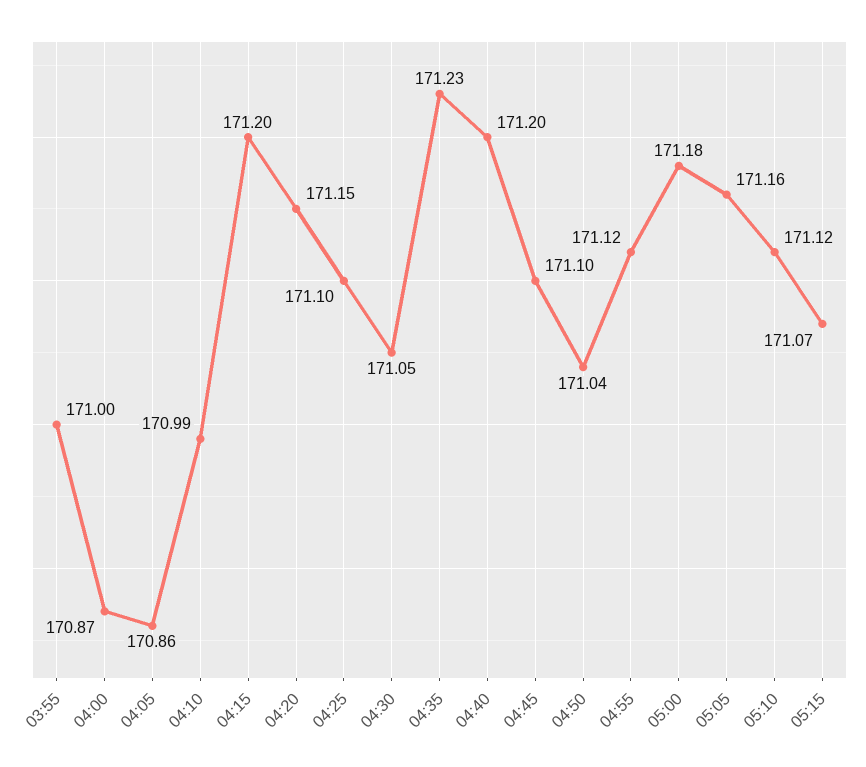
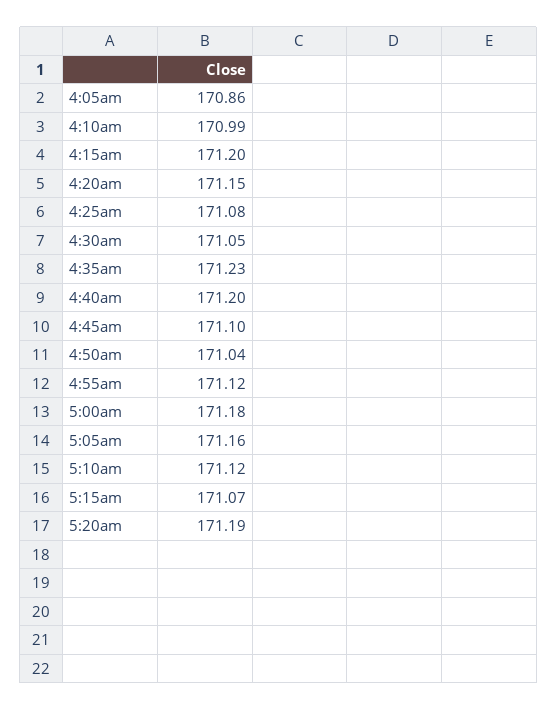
03:55: 171 -> none
04:00: 170.87 -> none
04:25: 171.1 -> 171.08
5:20am: none -> 171.19

